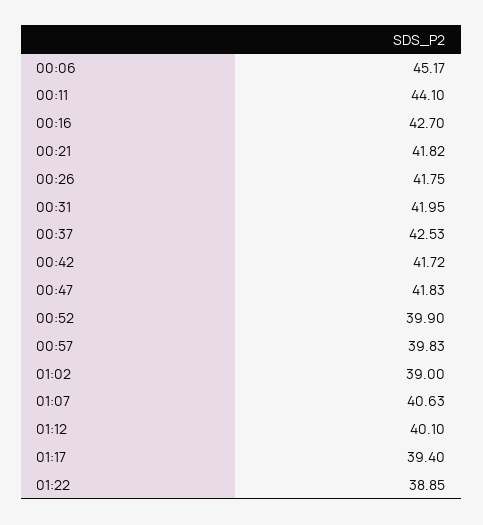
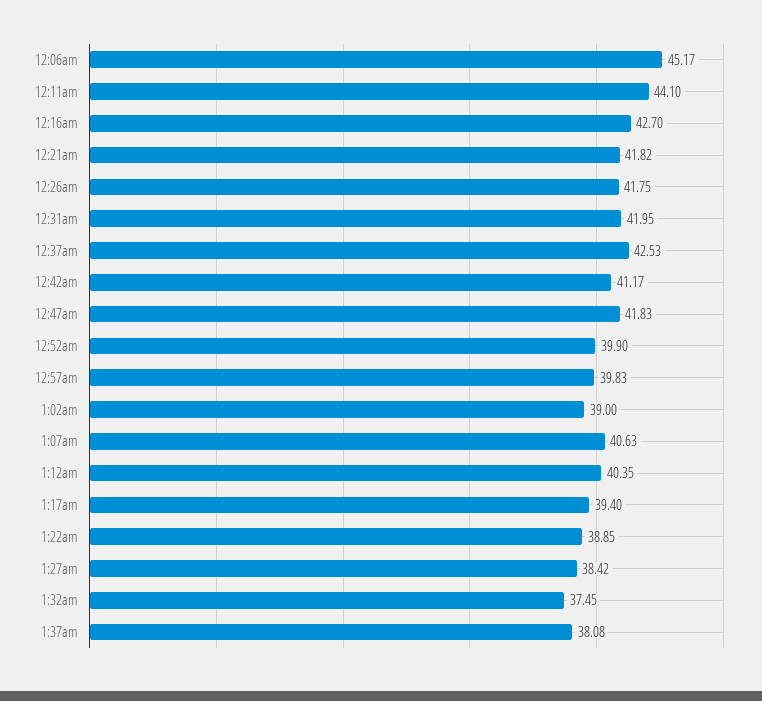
00:42: 41.72 -> 41.17
01:12: 40.1 -> 40.35
1:27am: none -> 38.42
1:32am: none -> 37.45
1:37am: none -> 38.08

